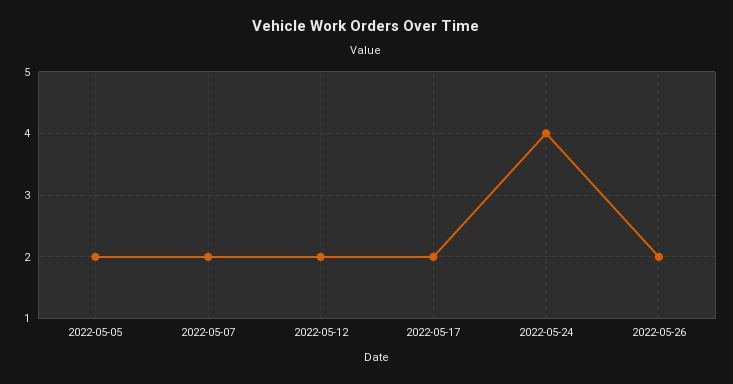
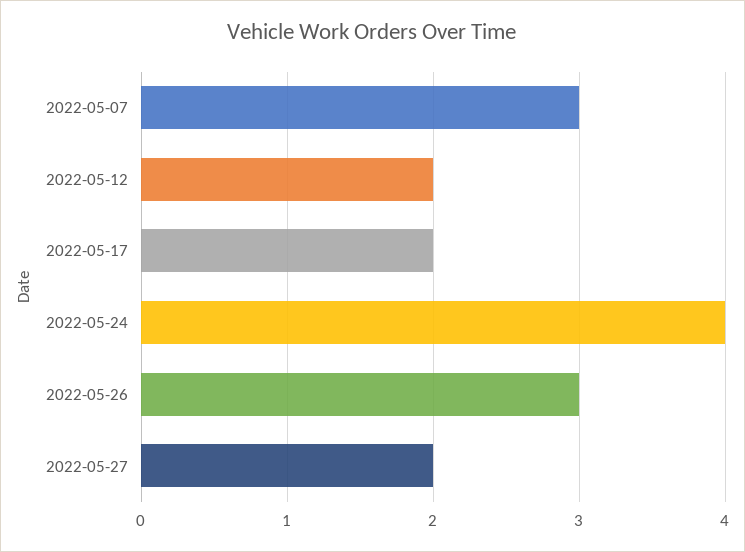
2022-05-05: 2 -> none
2022-05-07: 2 -> 3
2022-05-26: 2 -> 3
2022-05-27: none -> 2

